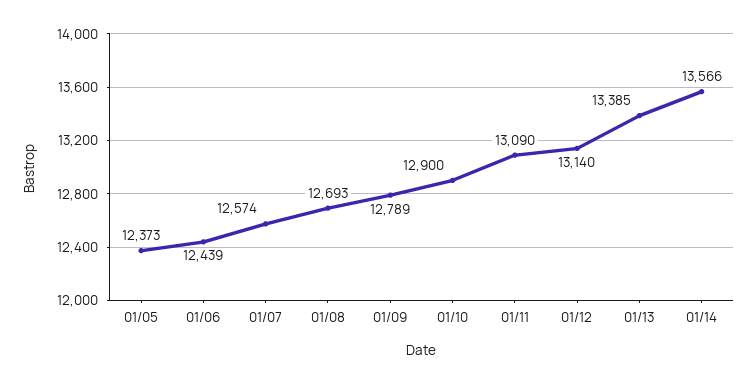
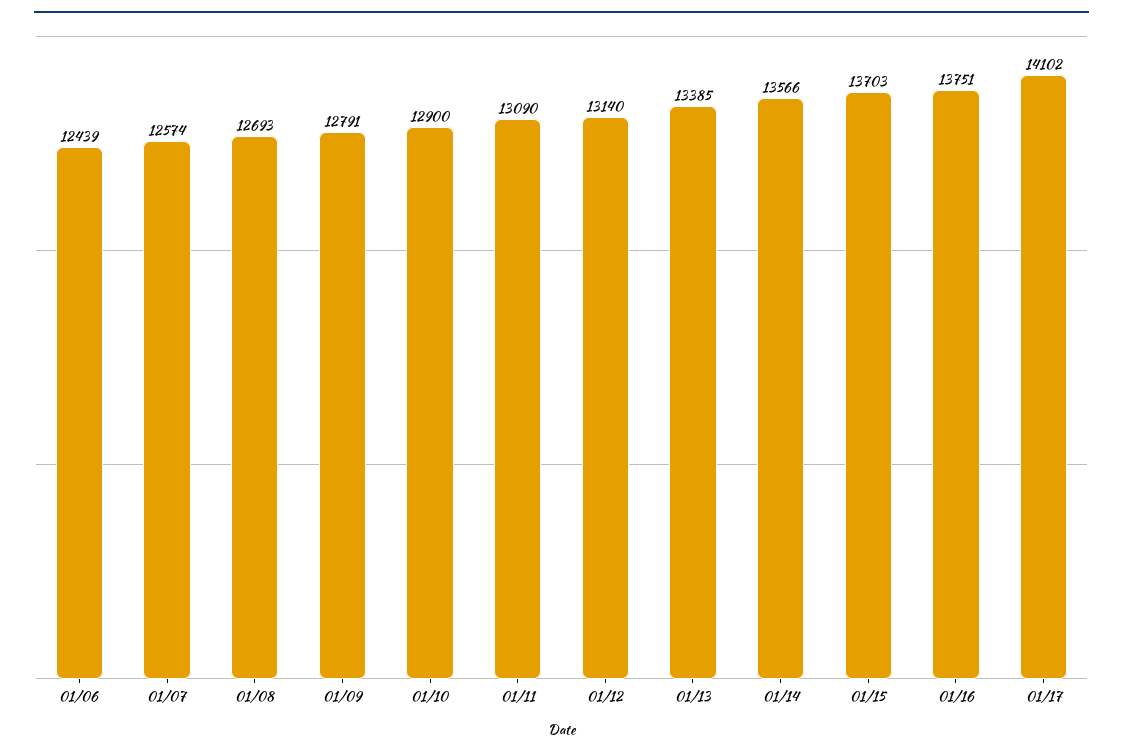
01/05: 12373 -> none
01/09: 12789 -> 12791
01/15: none -> 13703
01/16: none -> 13751
01/17: none -> 14102

